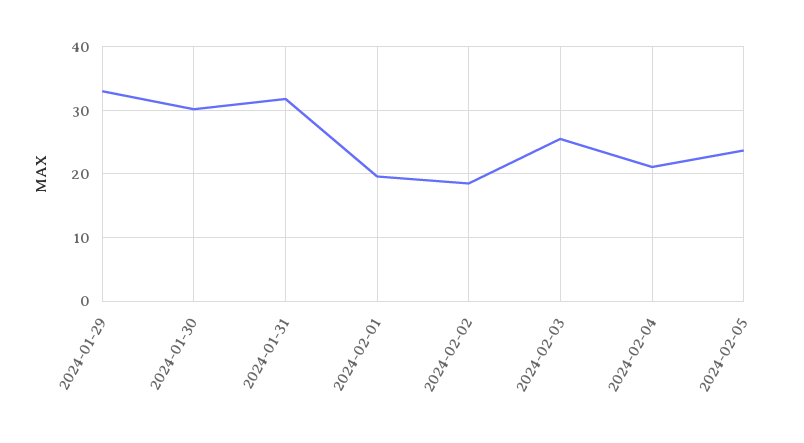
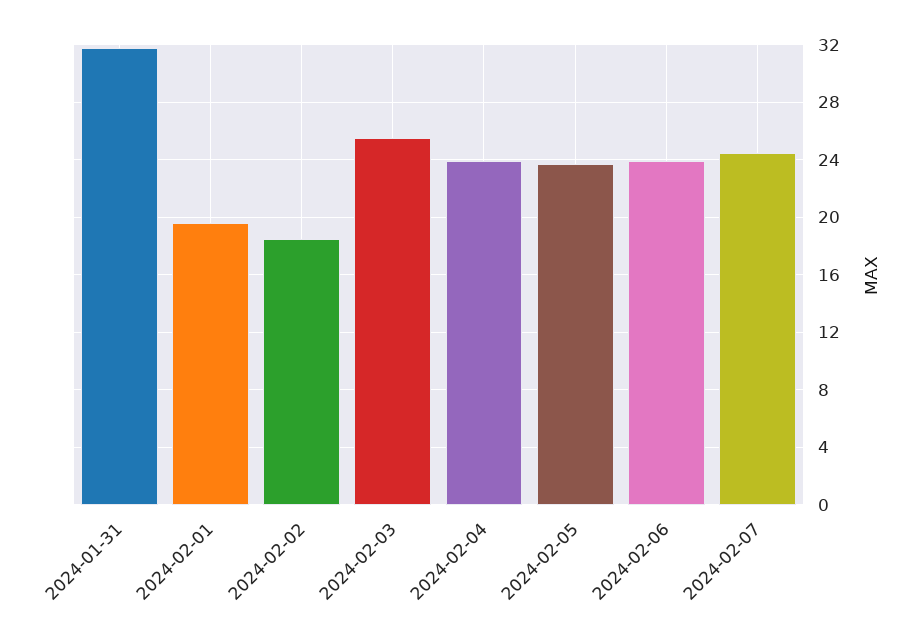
2024-01-29: 33 -> none
2024-01-30: 30 -> none
2024-02-04: 21 -> 24
2024-02-06: none -> 24
2024-02-07: none -> 24.5

